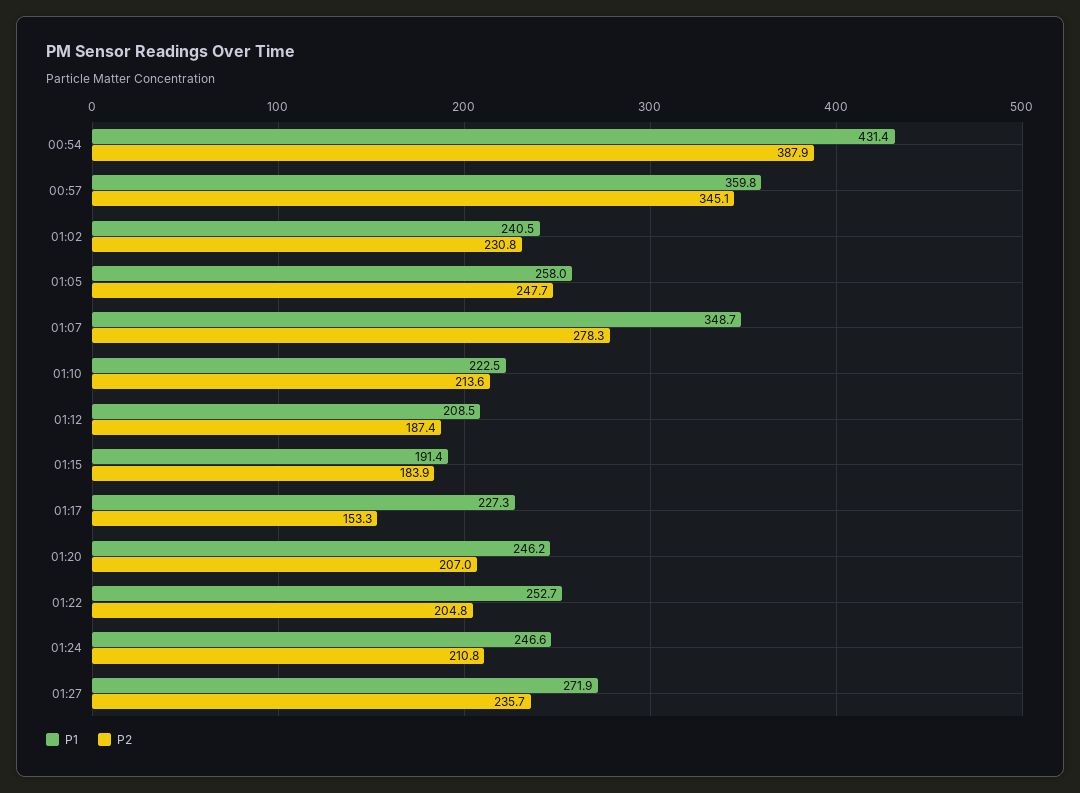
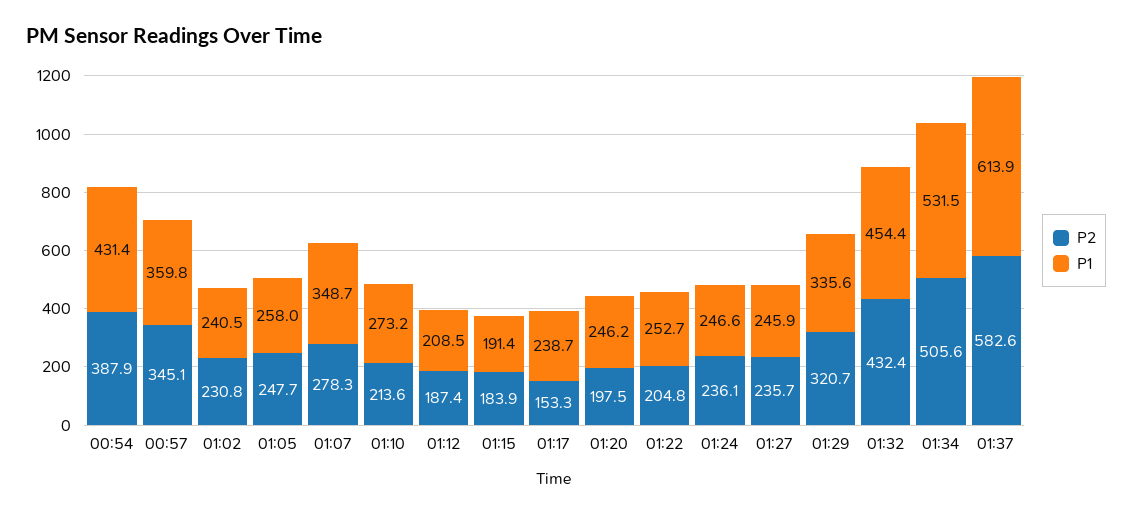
P1, 01:10: 222.5 -> 273.2
P1, 01:17: 227.3 -> 238.7
P2, 01:20: 207 -> 197.5
P2, 01:24: 210.8 -> 236.1
P1, 01:27: 271.9 -> 245.9
P2, 01:29: none -> 320.7
P1, 01:29: none -> 335.6
P2, 01:32: none -> 432.4
P1, 01:32: none -> 454.4
P2, 01:34: none -> 505.6
P1, 01:34: none -> 531.5
P2, 01:37: none -> 582.6
P1, 01:37: none -> 613.9

